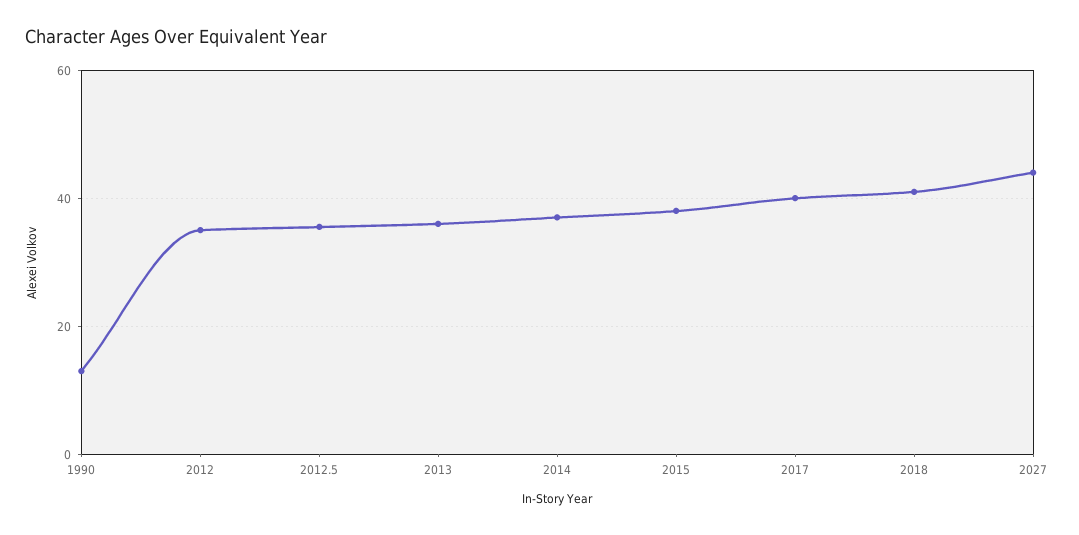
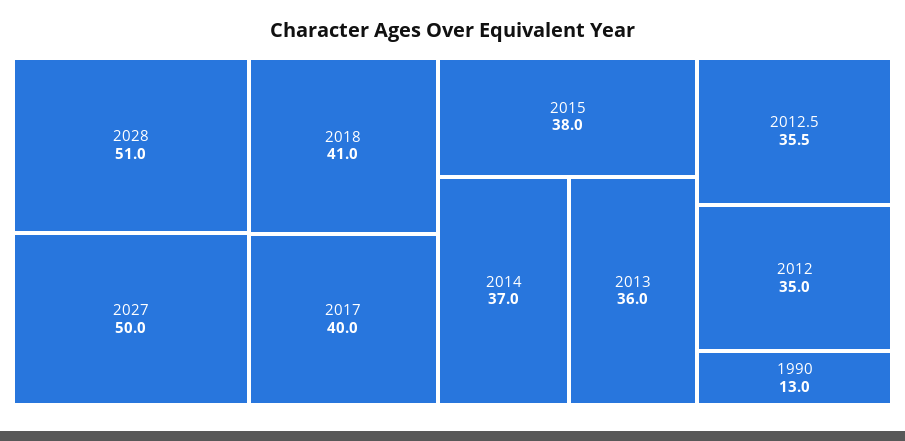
2027: 44 -> 50
2028: none -> 51

